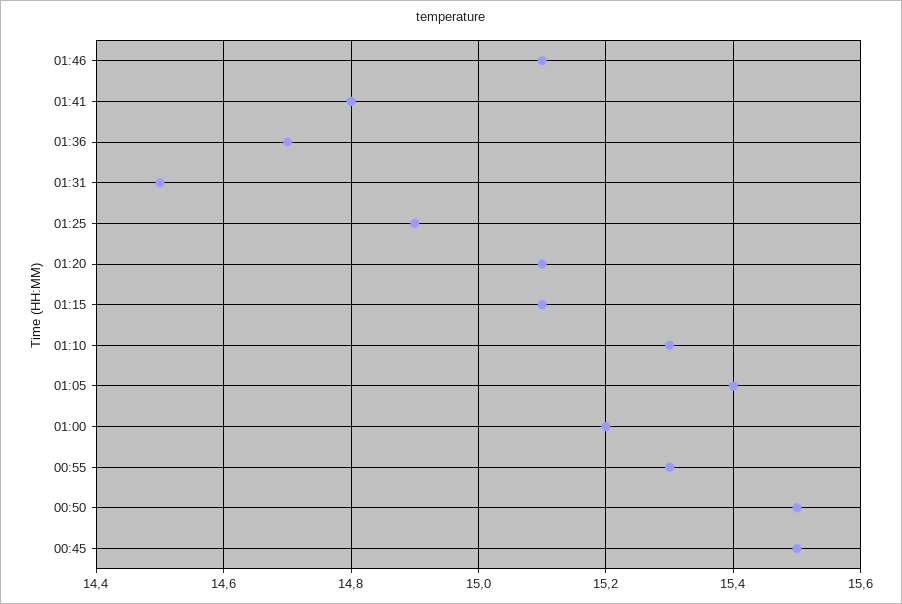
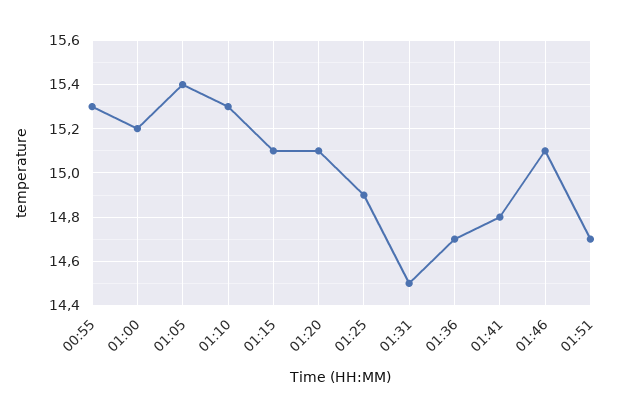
00:50: 15.5 -> none
00:45: 15.5 -> none
01:51: none -> 14.7

